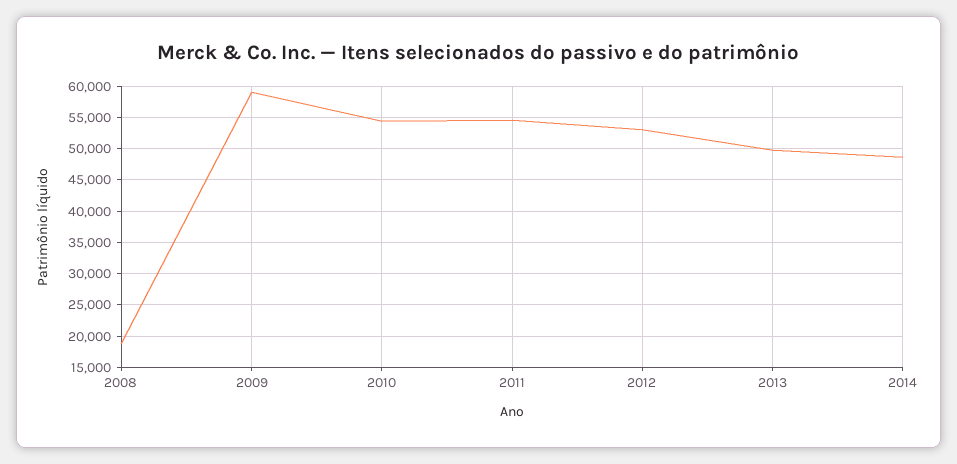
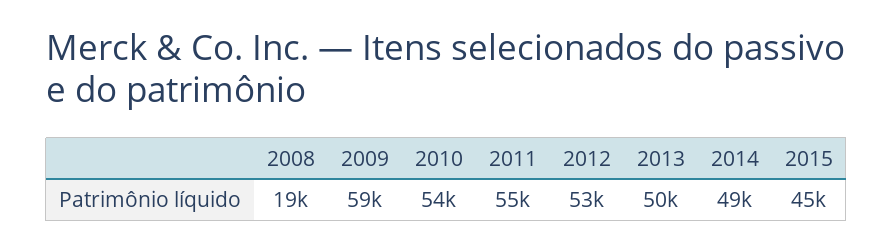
2015: none -> 45000

